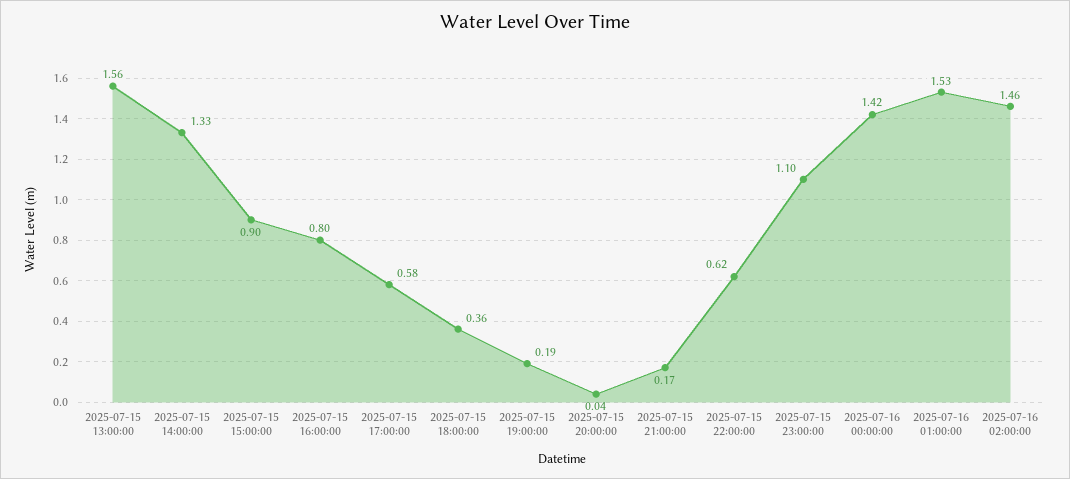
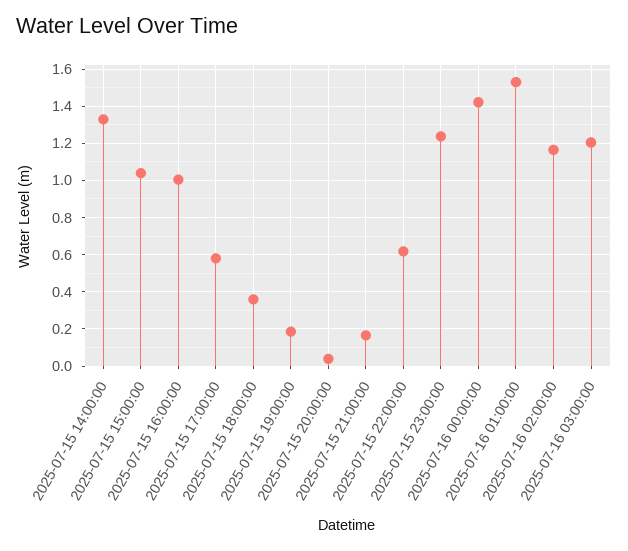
2025-07-15 13:00:00: 1.56 -> none
2025-07-15 15:00:00: 0.9 -> 1.05
2025-07-15 16:00:00: 0.8 -> 1
2025-07-15 23:00:00: 1.1 -> 1.25
2025-07-16 02:00:00: 1.46 -> 1.15
2025-07-16 03:00:00: none -> 1.2

